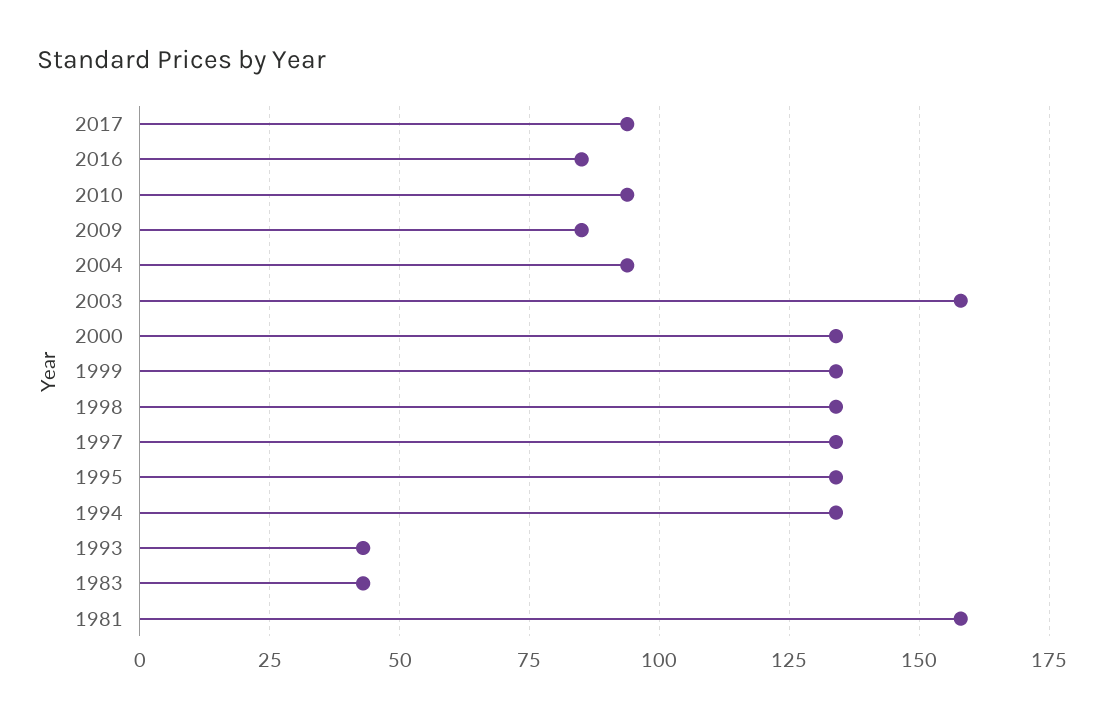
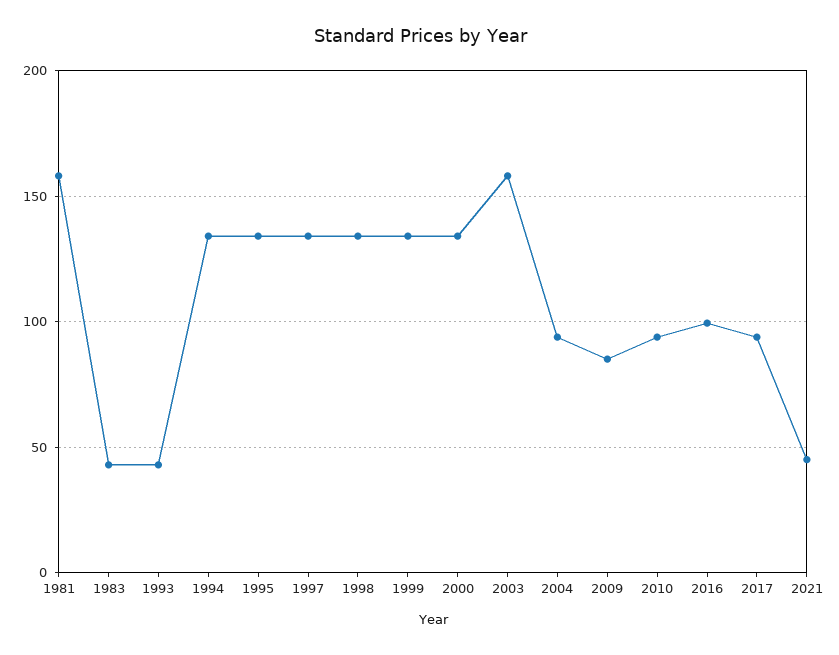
2016: 85 -> 100
2021: none -> 45

